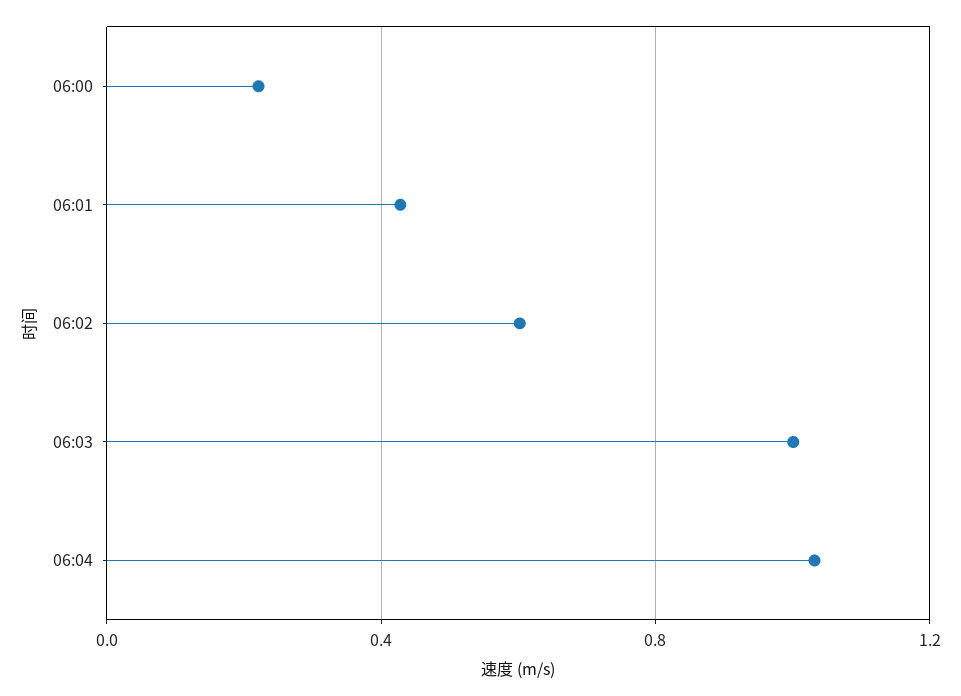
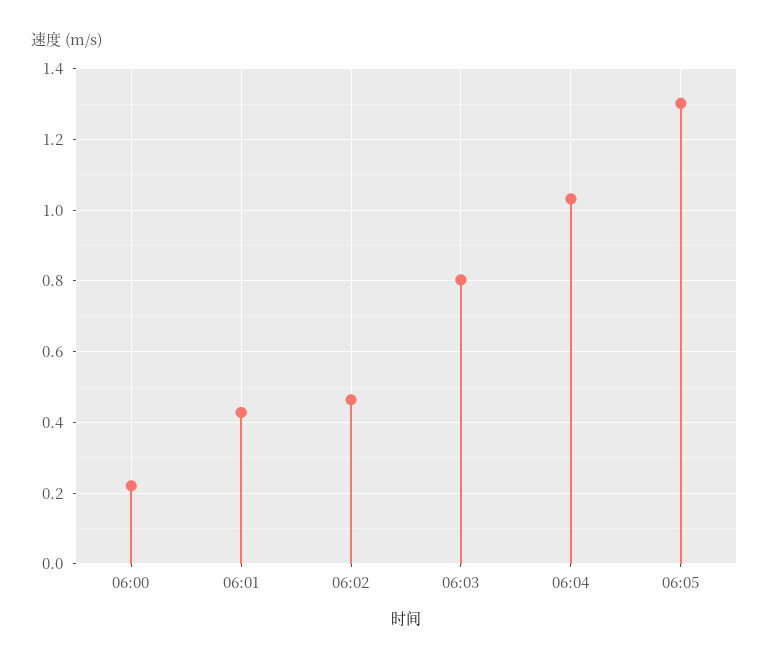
06:02: 0.6 -> 0.46
06:03: 1 -> 0.8
06:05: none -> 1.3

